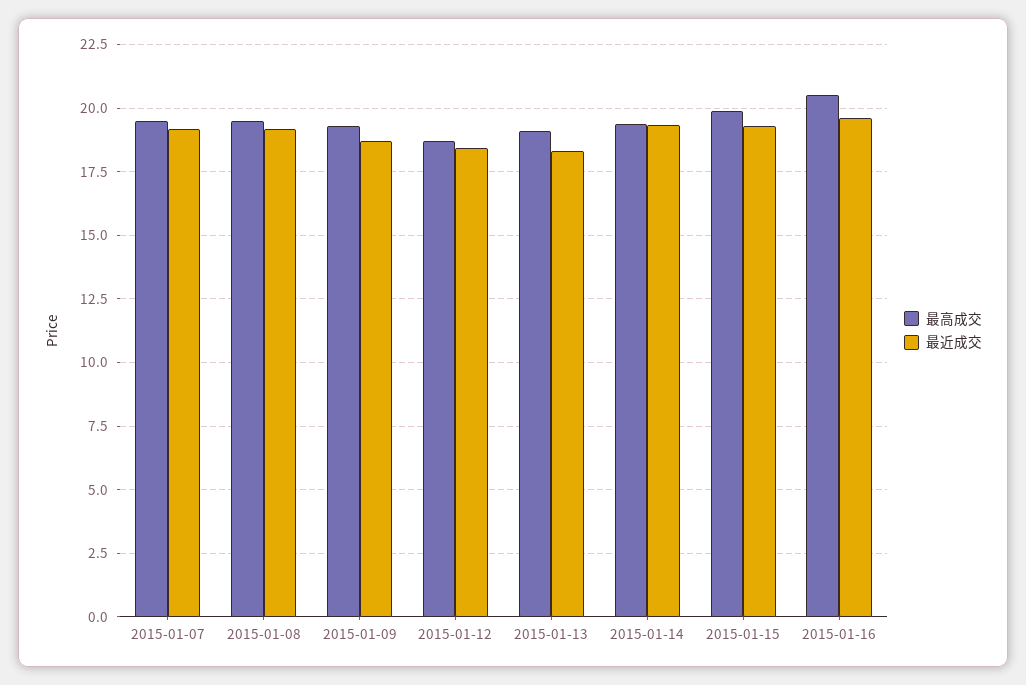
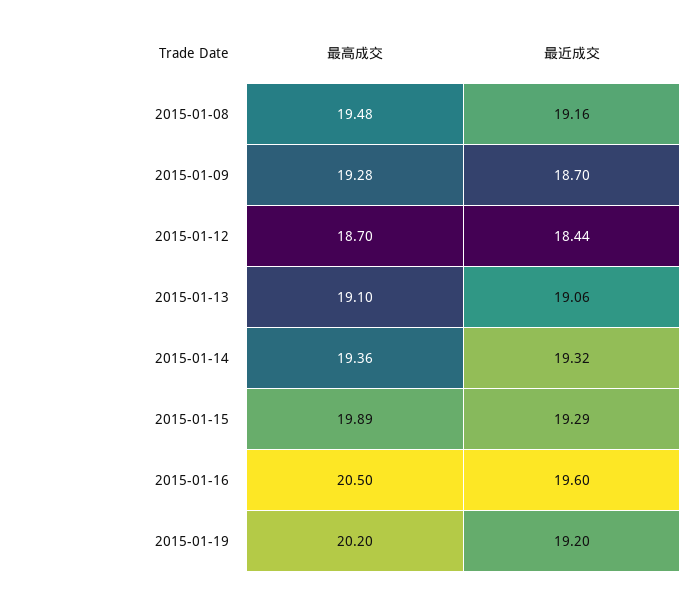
最高成交, 2015-01-07: 19.5 -> none
最近成交, 2015-01-07: 19.25 -> none
最近成交, 2015-01-13: 18.25 -> 19.06
最高成交, 2015-01-19: none -> 20.2
最近成交, 2015-01-19: none -> 19.2

